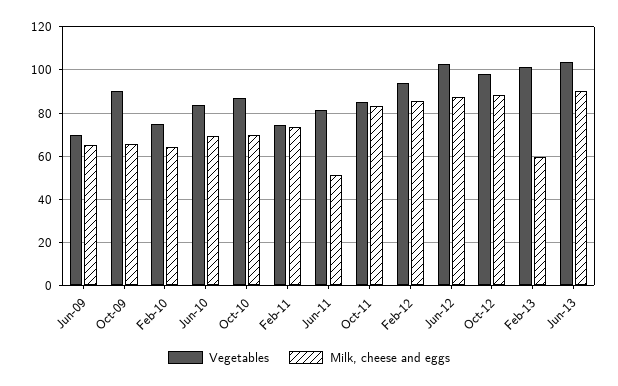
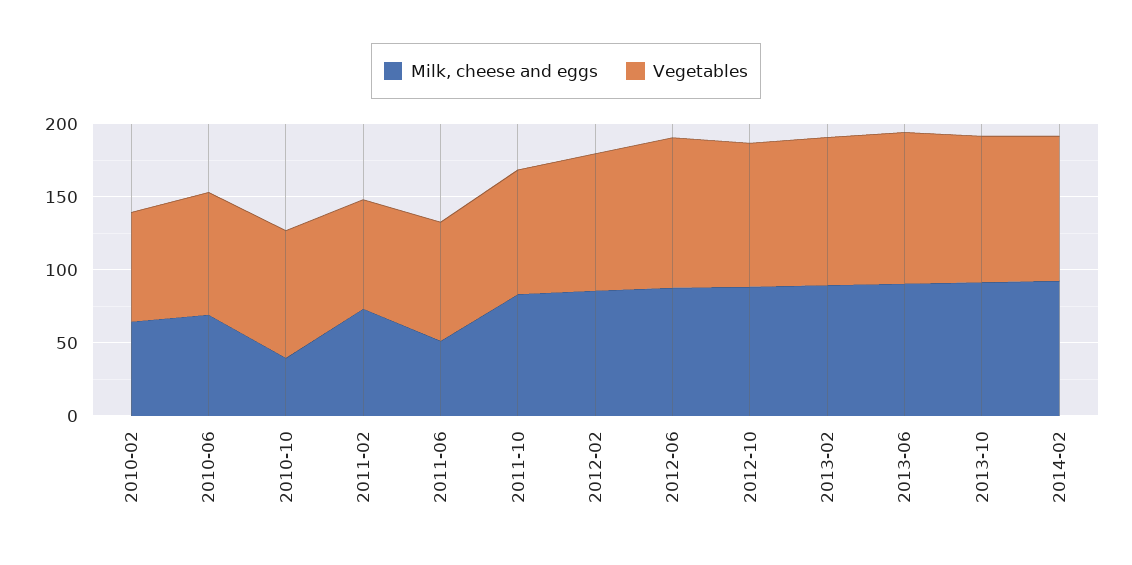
Vegetables, Jun-09: 70 -> none
Milk, cheese and eggs, Jun-09: 65 -> none
Vegetables, Oct-09: 90 -> none
Milk, cheese and eggs, Oct-09: 65 -> none
Milk, cheese and eggs, Oct-10: 70 -> 40
Milk, cheese and eggs, Feb-13: 60 -> 90
Milk, cheese and eggs, 2013-10: none -> 90
Vegetables, 2013-10: none -> 100
Milk, cheese and eggs, 2014-02: none -> 90
Vegetables, 2014-02: none -> 100

